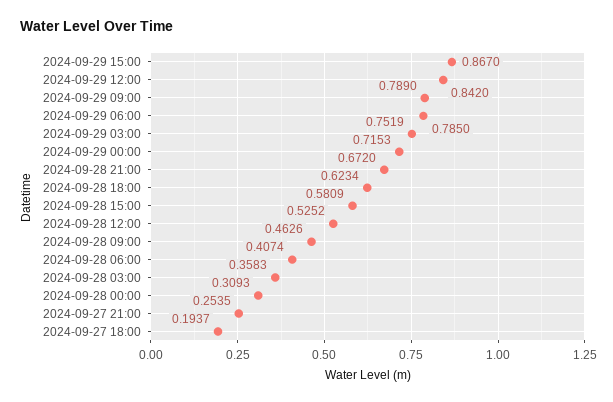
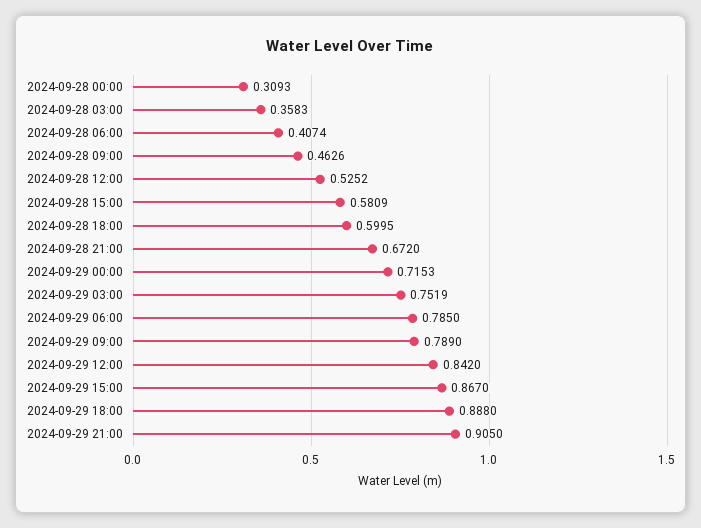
2024-09-28 18:00: 0.6234 -> 0.5995
2024-09-27 21:00: 0.2535 -> none
2024-09-27 18:00: 0.1937 -> none
2024-09-29 18:00: none -> 0.888
2024-09-29 21:00: none -> 0.905

